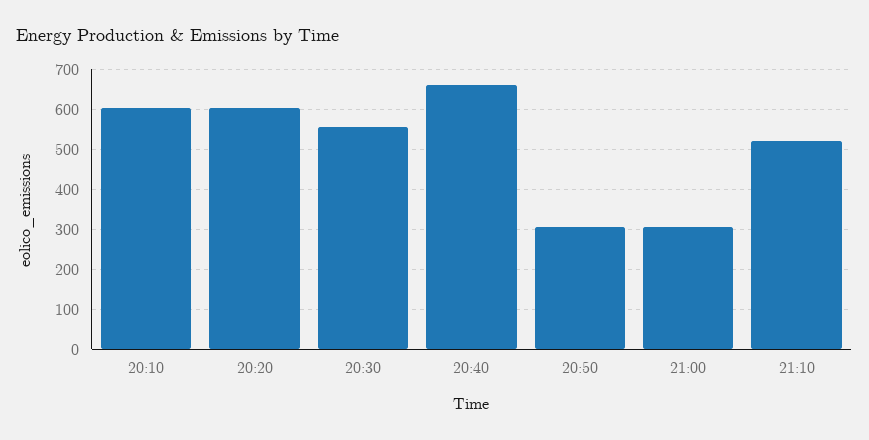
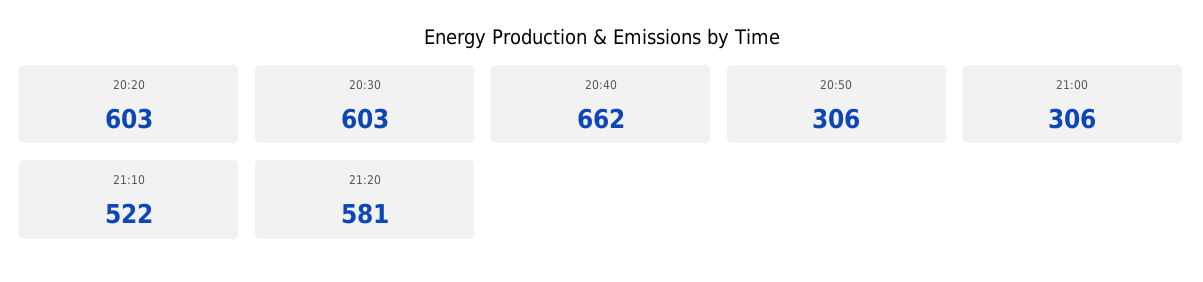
20:10: 600 -> none
20:30: 560 -> 603
21:20: none -> 581

